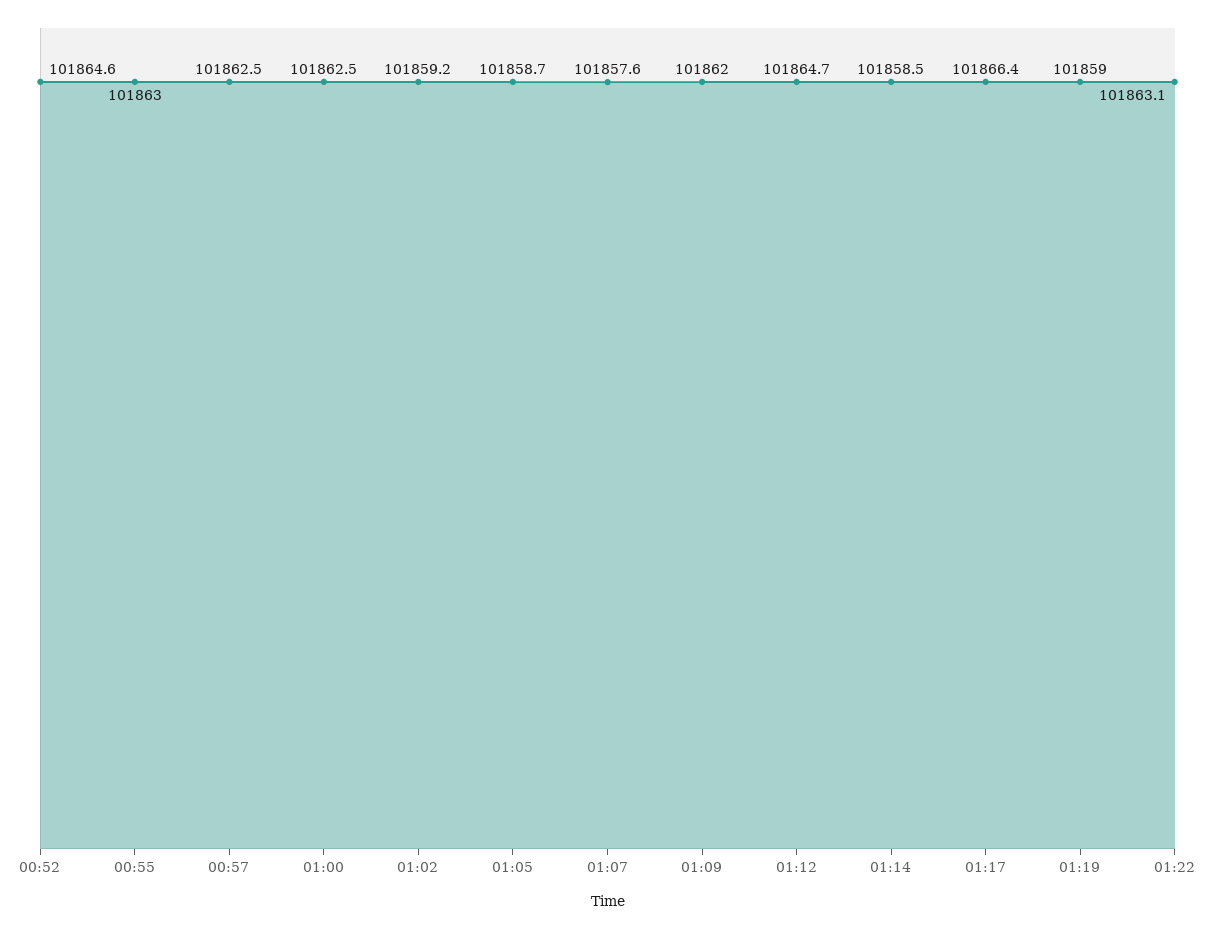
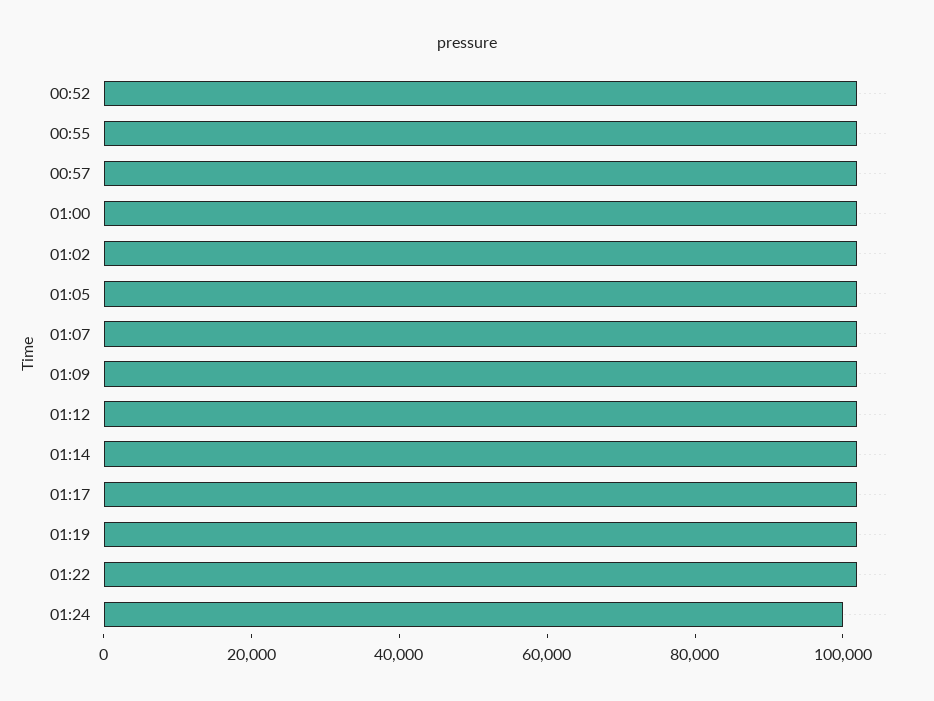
01:24: none -> 100000

